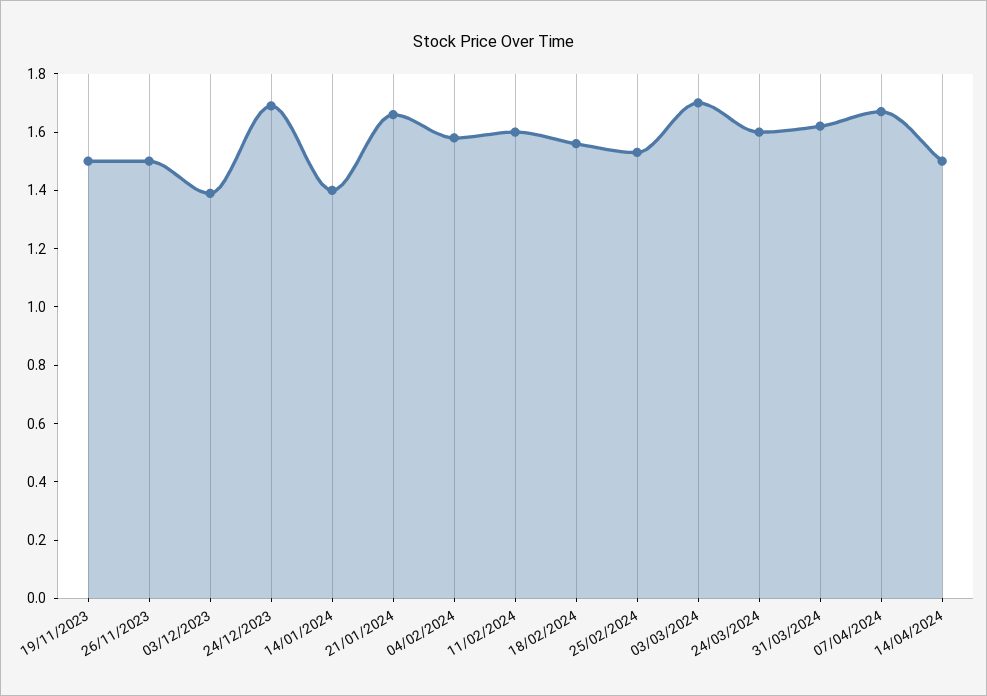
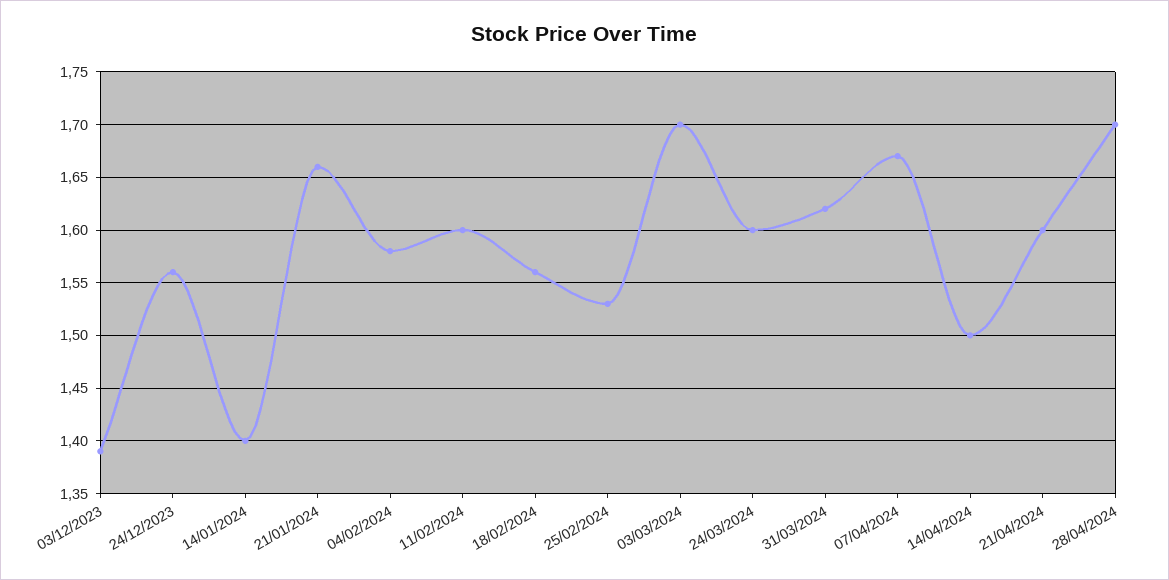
19/11/2023: 1.5 -> none
26/11/2023: 1.5 -> none
24/12/2023: 1.7 -> 1.56
21/04/2024: none -> 1.6
28/04/2024: none -> 1.7

